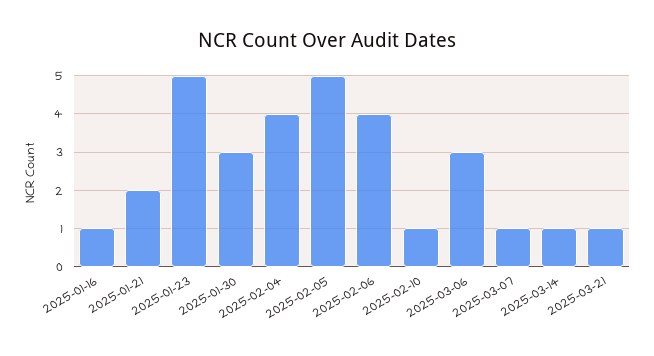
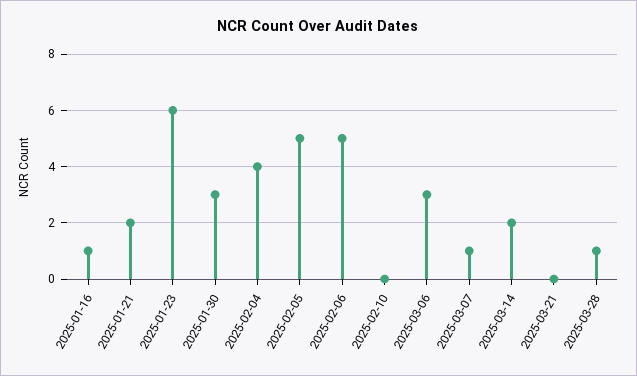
2025-01-23: 5 -> 6
2025-02-06: 4 -> 5
2025-02-10: 1 -> 0
2025-03-14: 1 -> 2
2025-03-21: 1 -> 0
2025-03-28: none -> 1

